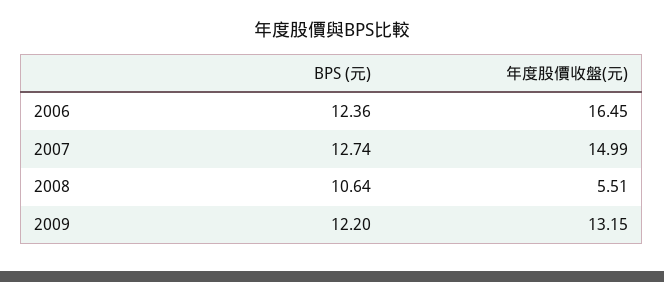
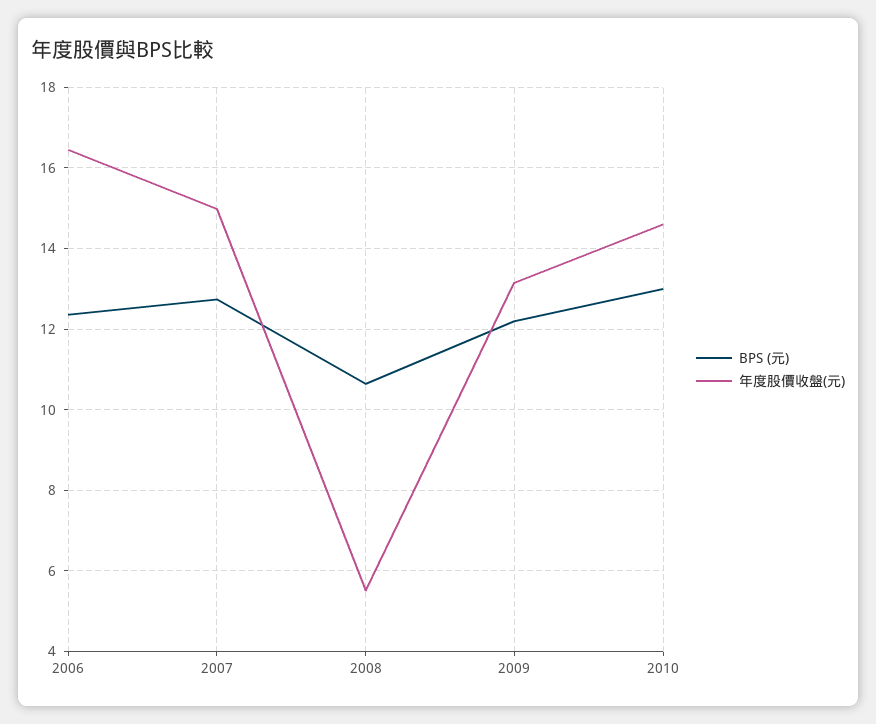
BPS (元), 2010: none -> 13
年度股價收盤(元), 2010: none -> 14.6

